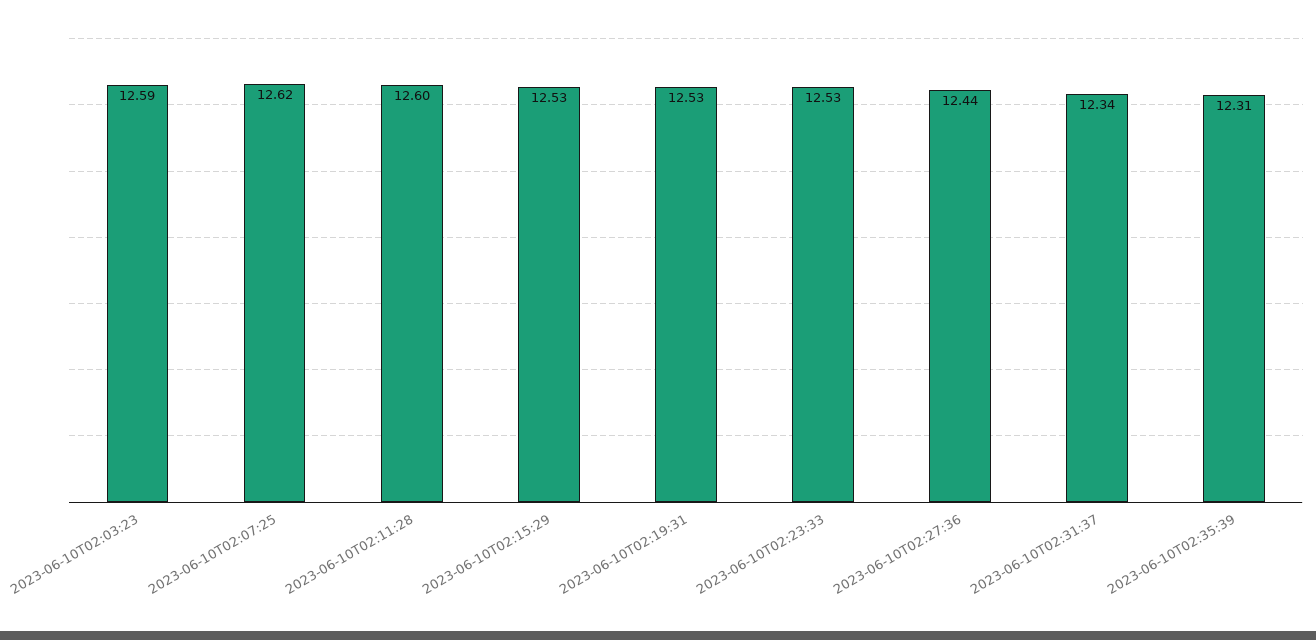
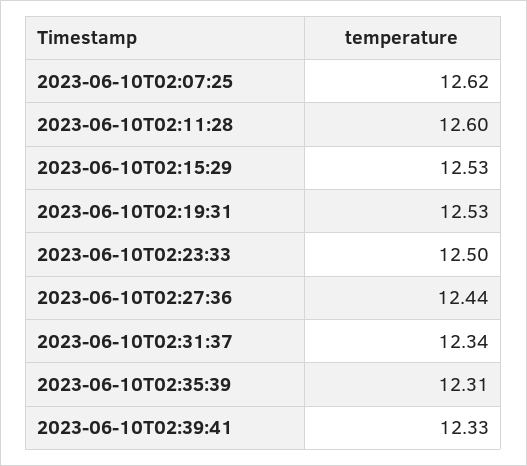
2023-06-10T02:03:23: 12.59 -> none
2023-06-10T02:23:33: 12.53 -> 12.5
2023-06-10T02:39:41: none -> 12.33

